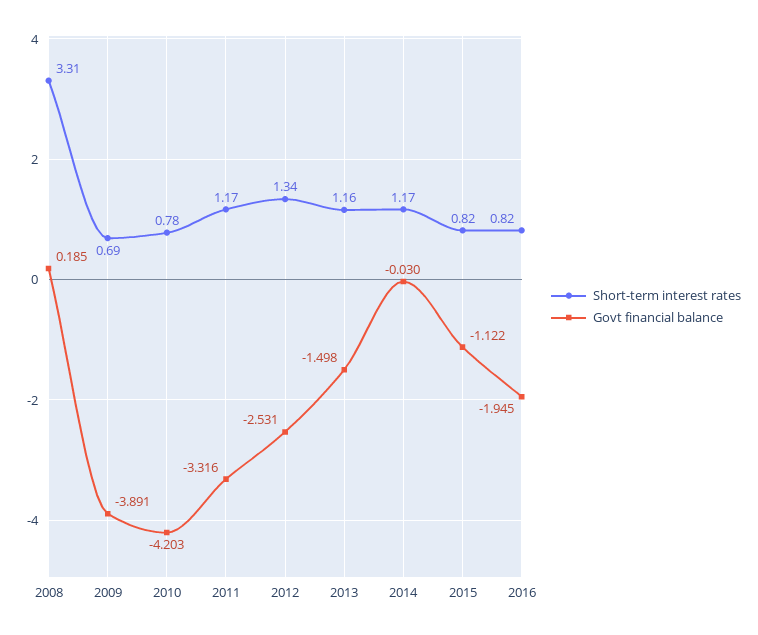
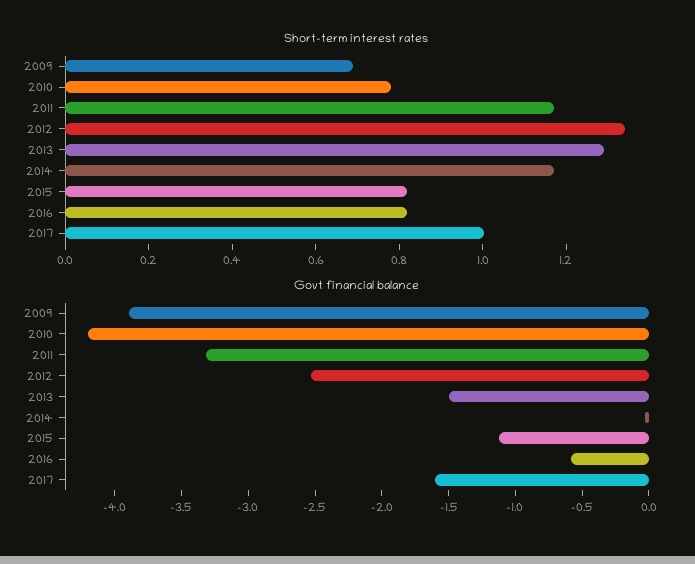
Short-term interest rates, 2008: 3.31 -> none
Govt financial balance, 2008: 0.185 -> none
Short-term interest rates, 2013: 1.16 -> 1.3
Govt financial balance, 2016: -1.945 -> -0.6
Short-term interest rates, 2017: none -> 1
Govt financial balance, 2017: none -> -1.6

